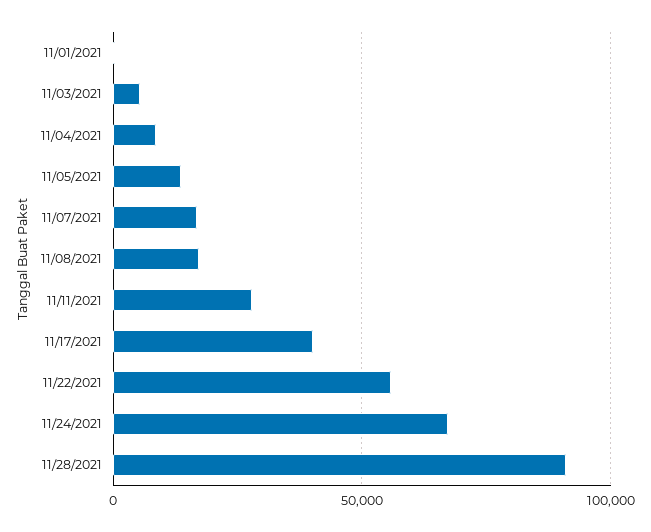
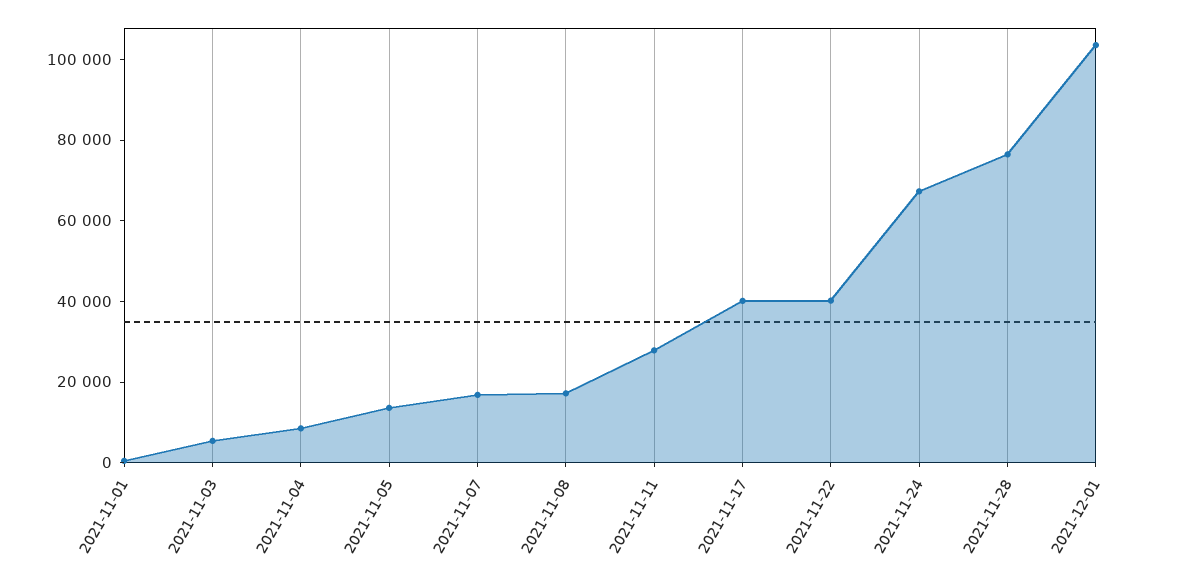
11/22/2021: 55000 -> 40000
11/28/2021: 90000 -> 75000
2021-12-01: none -> 105000

